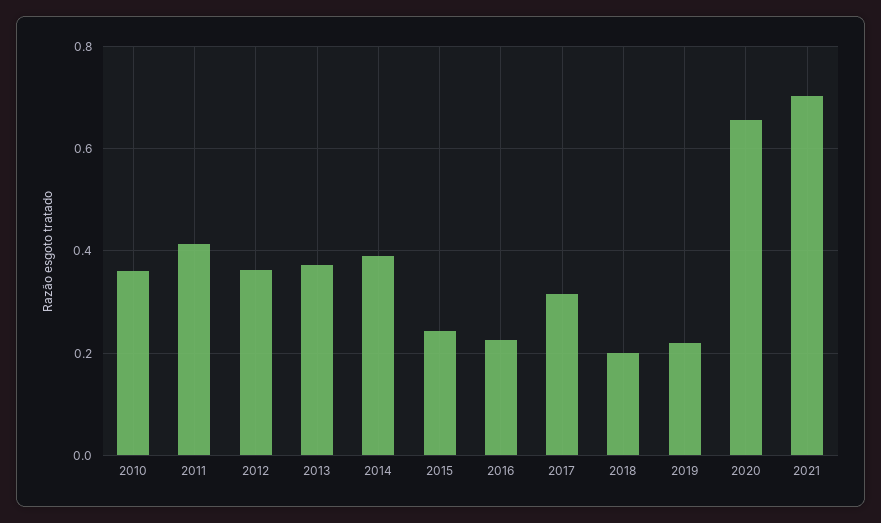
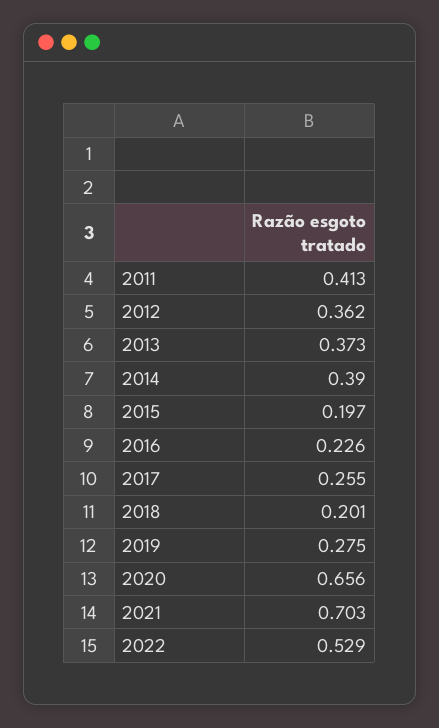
2010: 0.36 -> none
2015: 0.24 -> 0.197
2017: 0.32 -> 0.255
2019: 0.22 -> 0.275
2022: none -> 0.529

